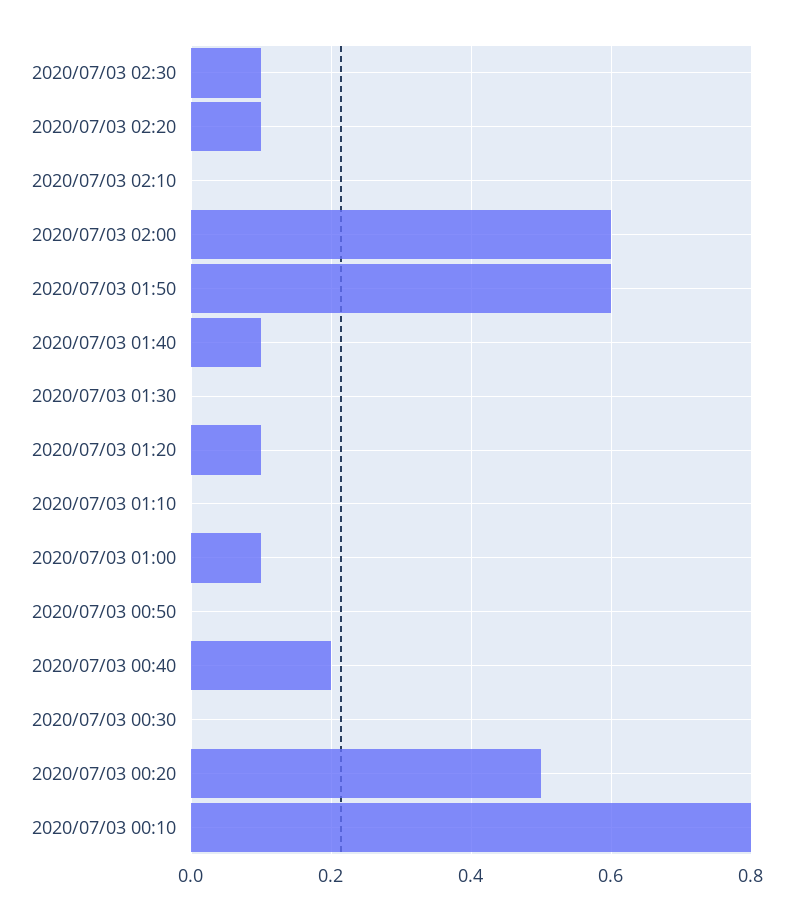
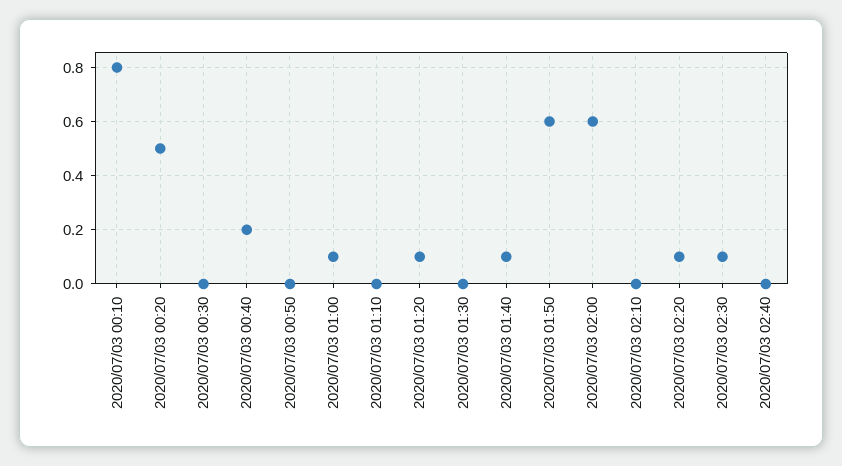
2020/07/03 02:40: none -> 0

